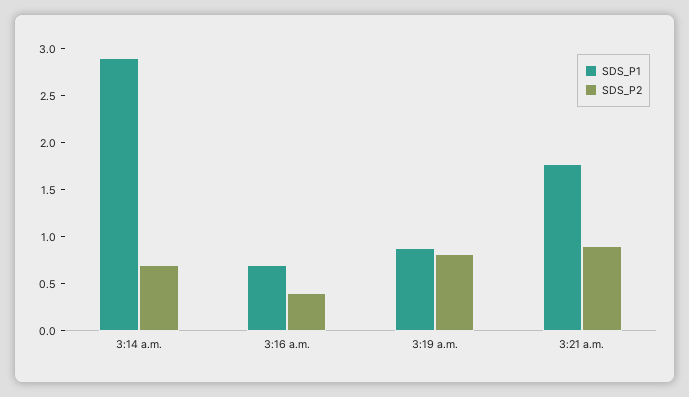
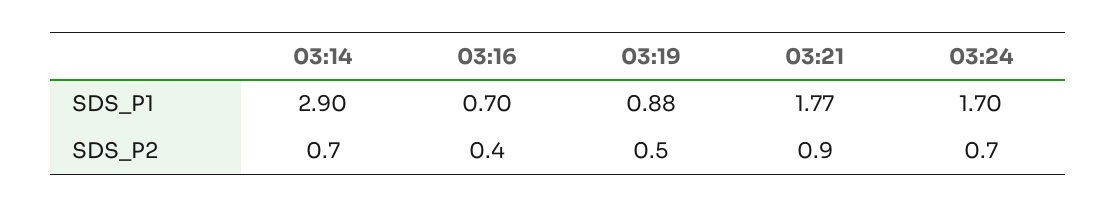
SDS_P2, 3:19 a.m.: 0.8 -> 0.5
SDS_P1, 03:24: none -> 1.7
SDS_P2, 03:24: none -> 0.7

